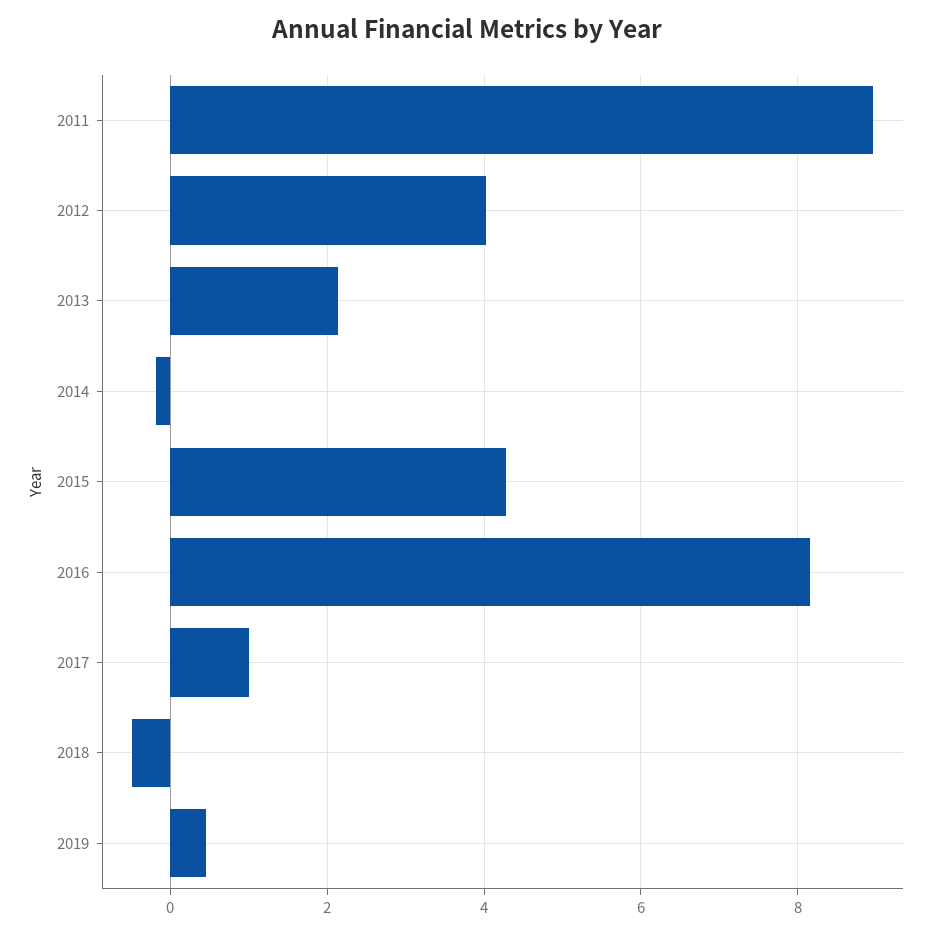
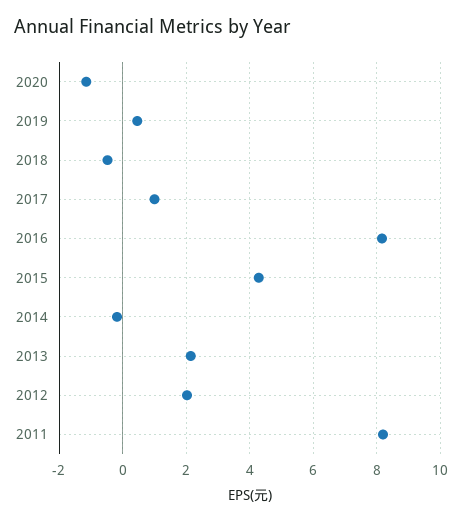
2011: 9 -> 8.2
2012: 4 -> 2
2020: none -> -1.2

